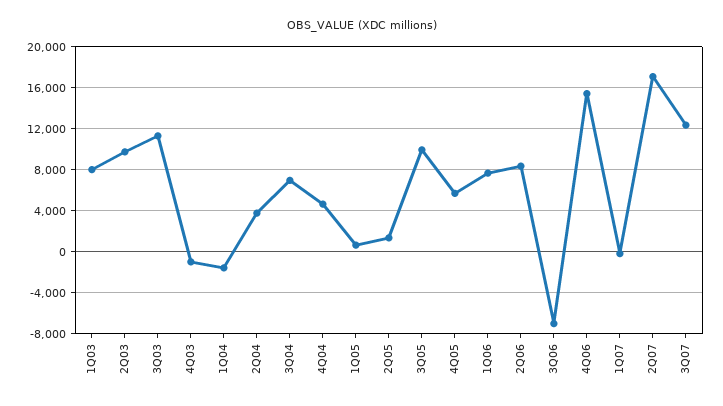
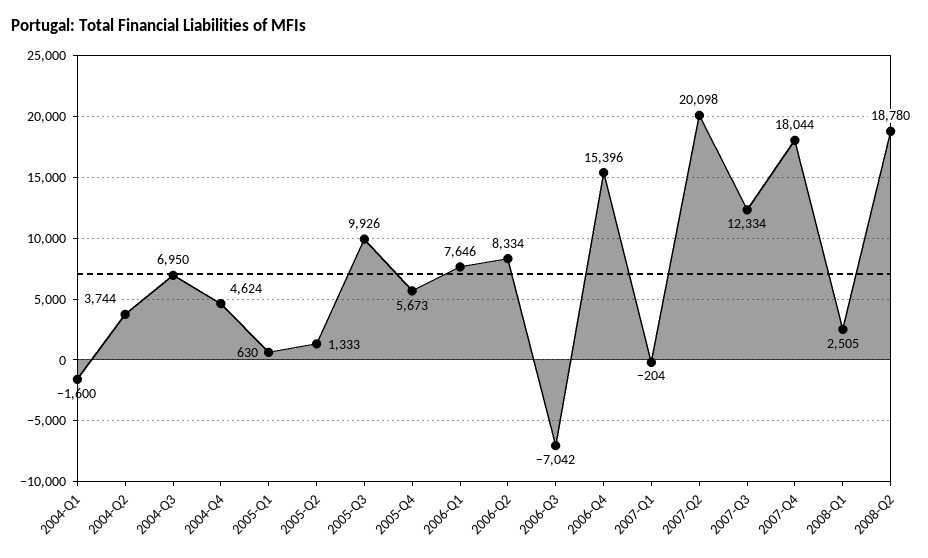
1Q03: 8000 -> none
2Q03: 10000 -> none
3Q03: 11000 -> none
4Q03: -1000 -> none
2Q07: 17000 -> 20098
2007-Q4: none -> 18044
2008-Q1: none -> 2505
2008-Q2: none -> 18780

